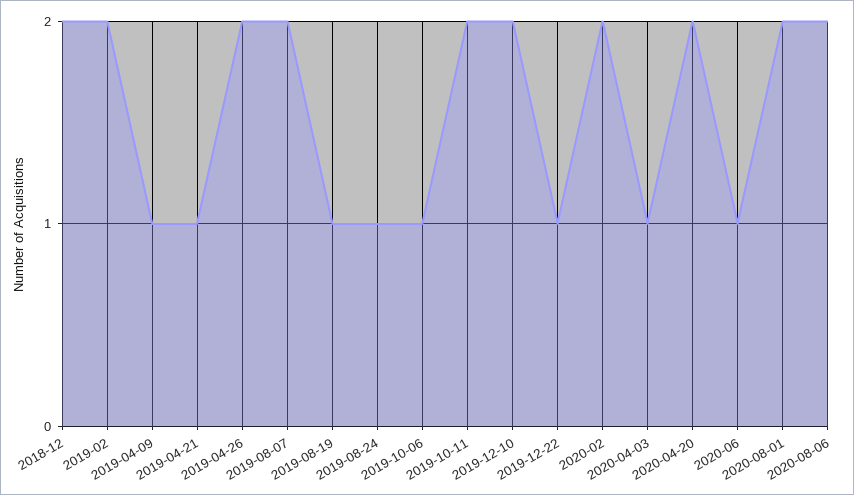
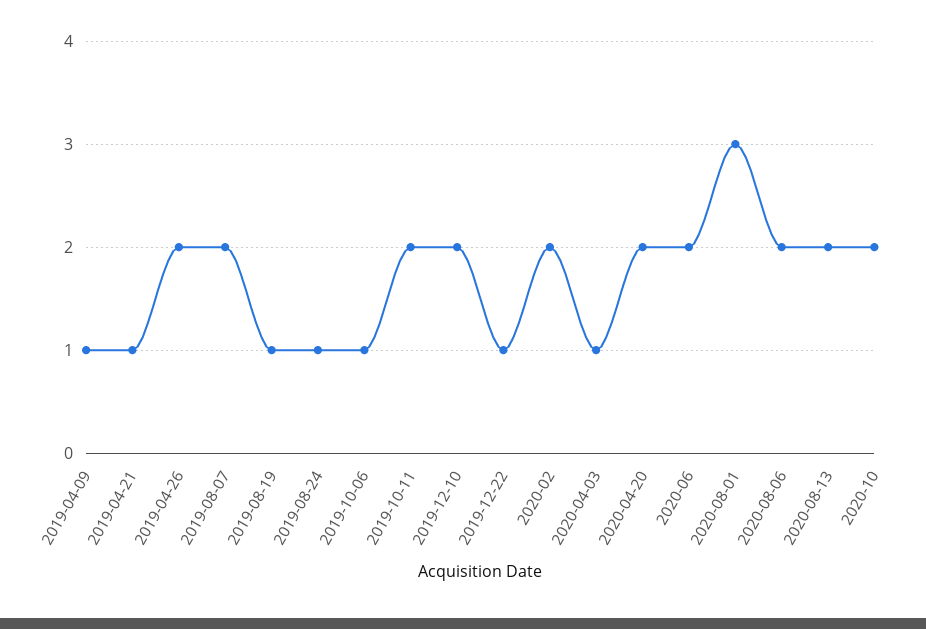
2018-12: 2 -> none
2019-02: 2 -> none
2020-06: 1 -> 2
2020-08-01: 2 -> 3
2020-08-13: none -> 2
2020-10: none -> 2

